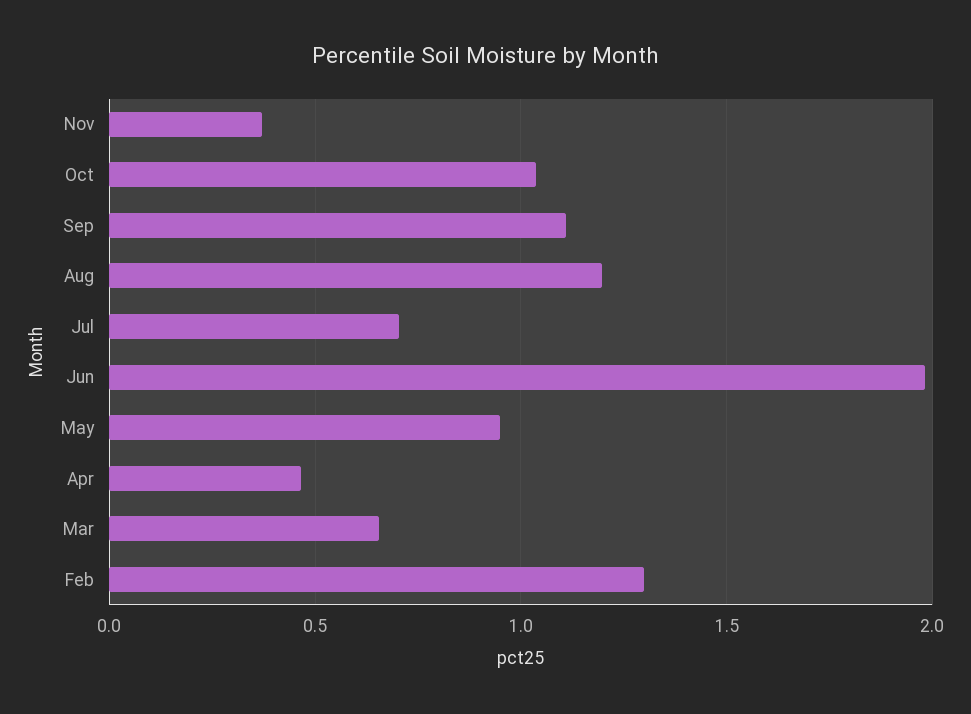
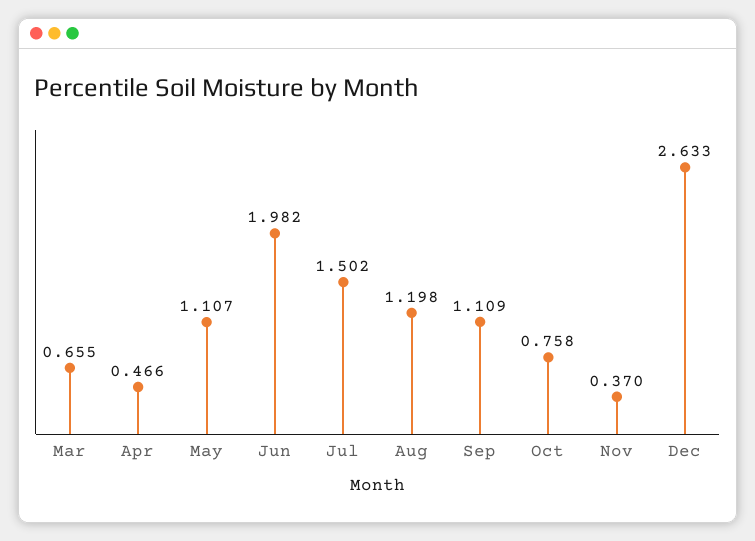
Oct: 1.05 -> 0.758
Jul: 0.7 -> 1.502
May: 0.95 -> 1.107
Feb: 1.3 -> none
Dec: none -> 2.633

